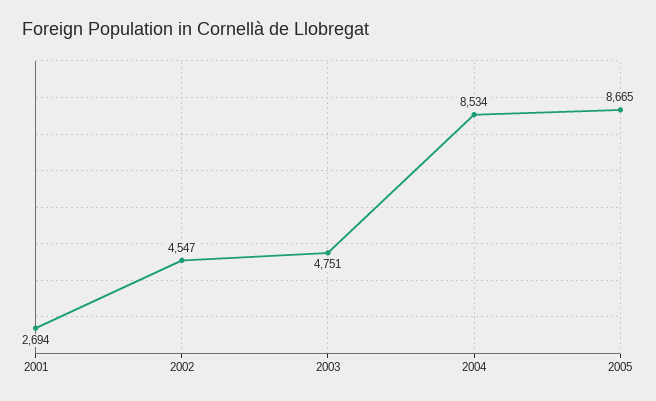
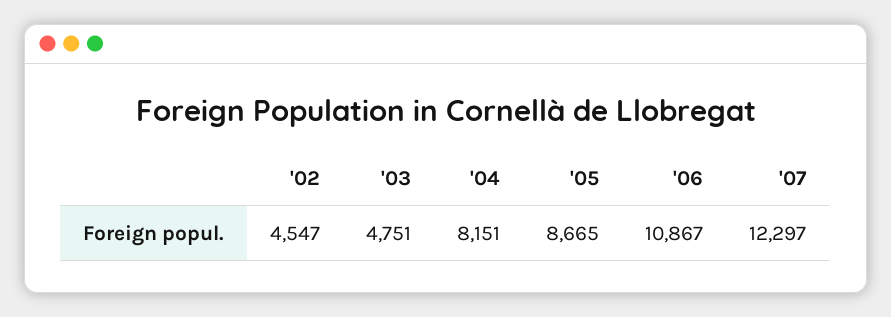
2001: 2694 -> none
2004: 8534 -> 8151
'06: none -> 10867
'07: none -> 12297

